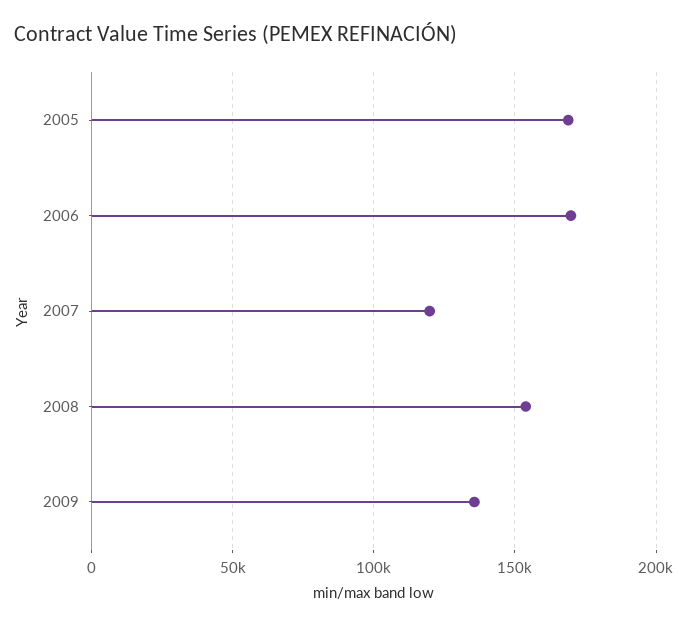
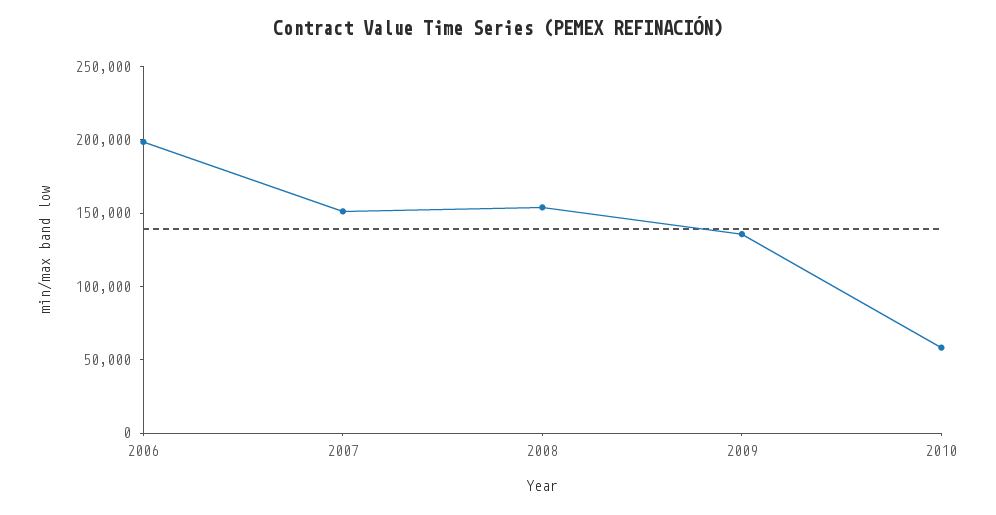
2005: 170000 -> none
2006: 170000 -> 200000
2007: 120000 -> 150000
2010: none -> 60000

